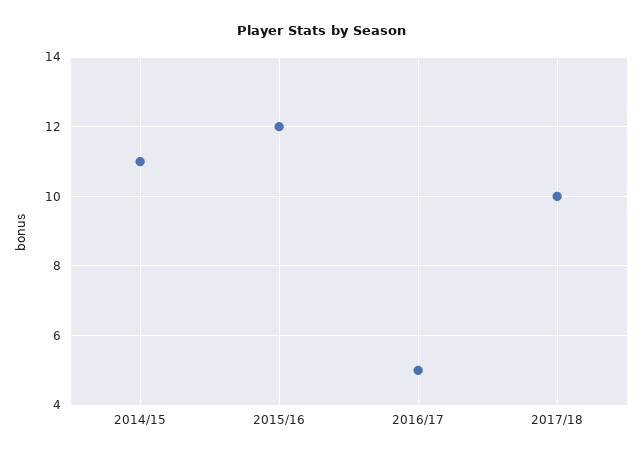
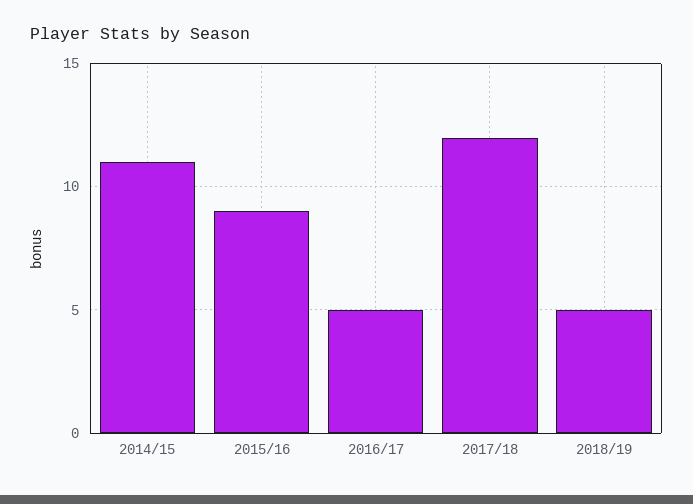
2015/16: 12 -> 9
2017/18: 10 -> 12
2018/19: none -> 5

